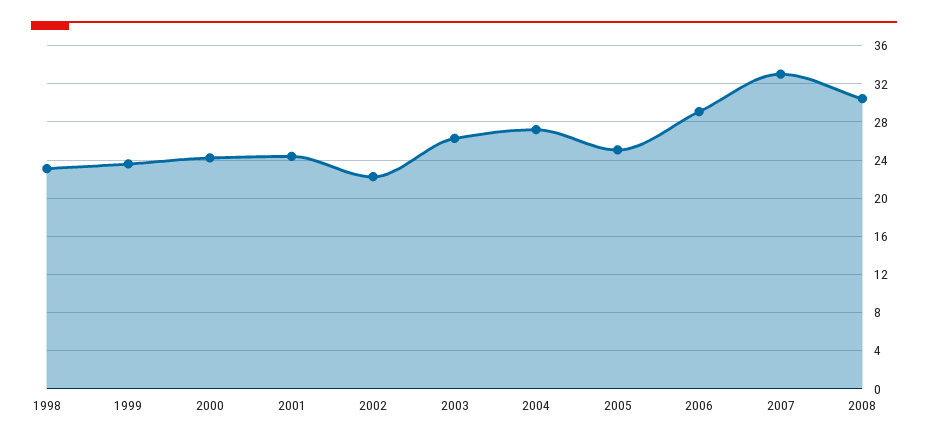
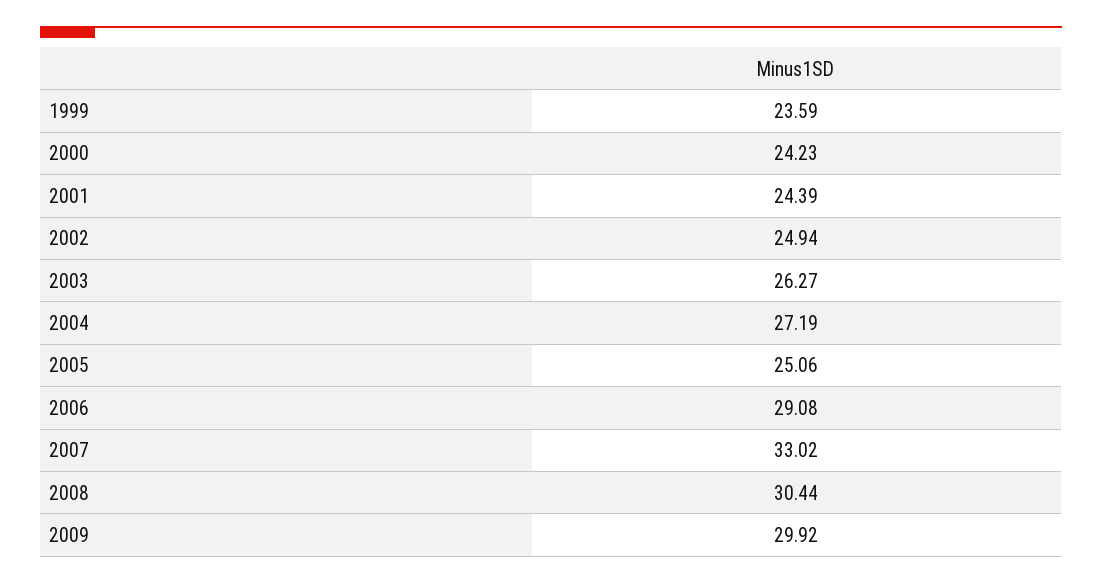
1998: 23 -> none
2002: 22 -> 24.94
2009: none -> 29.92

